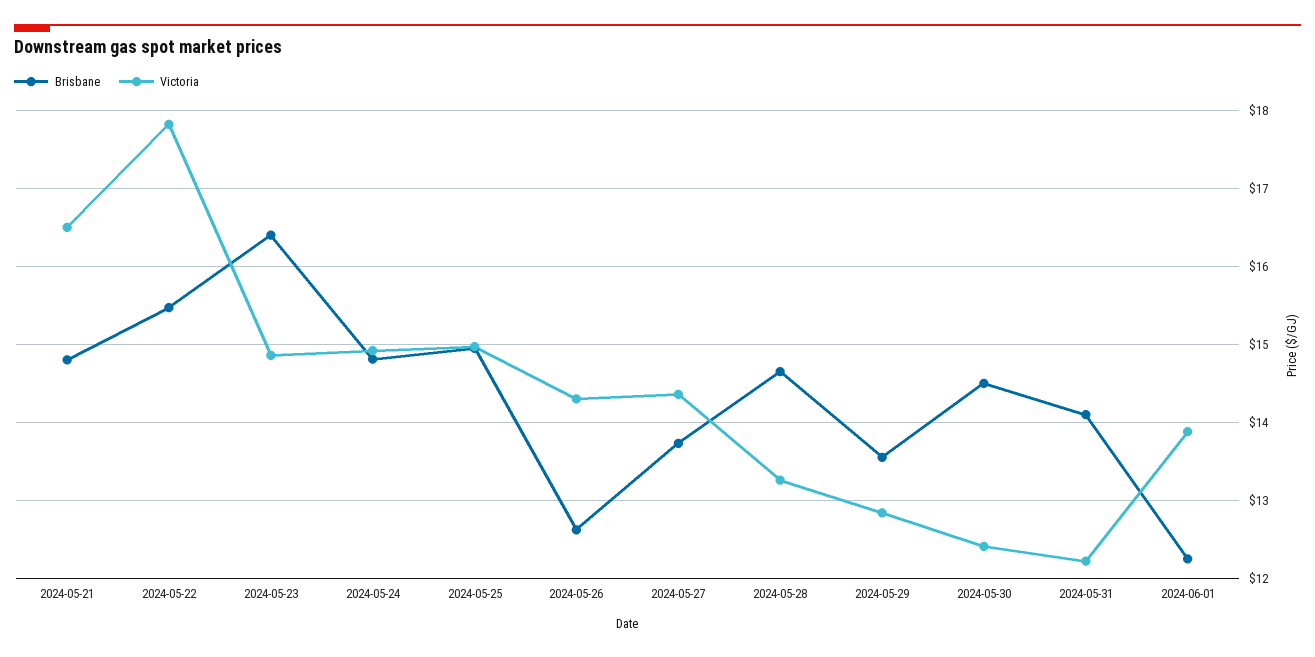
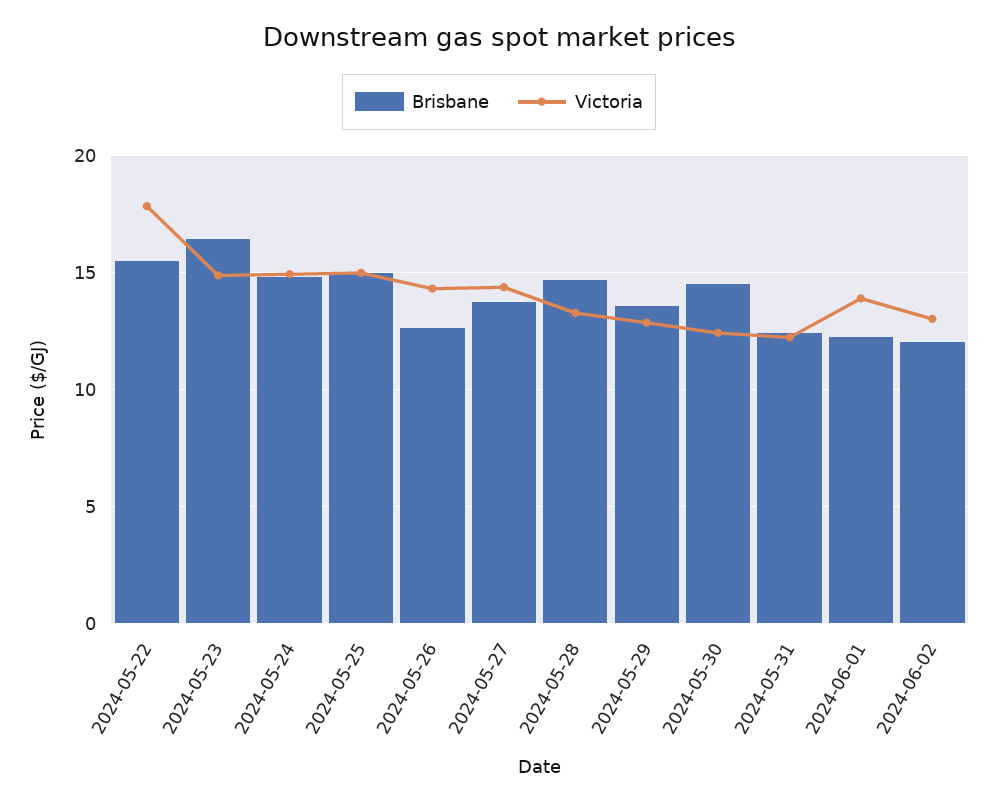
Brisbane, 2024-05-21: 14.8 -> none
Victoria, 2024-05-21: 16.5 -> none
Brisbane, 2024-05-31: 14.1 -> 12.5
Brisbane, 2024-06-02: none -> 12
Victoria, 2024-06-02: none -> 13

